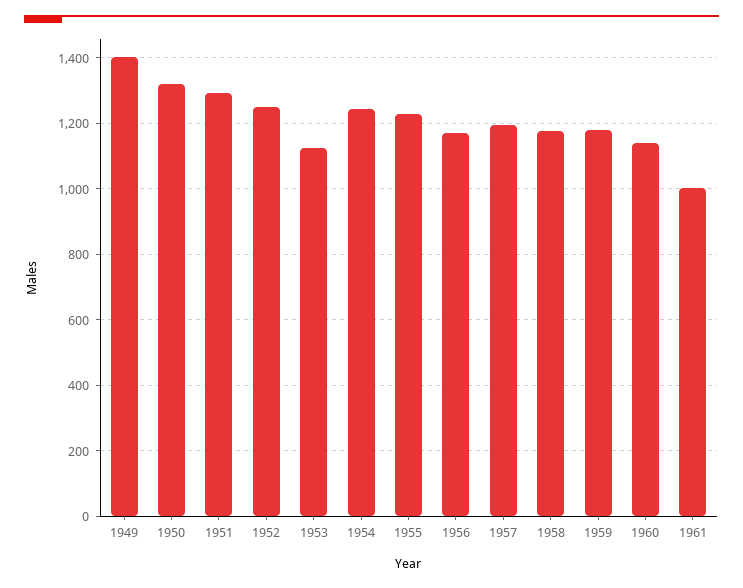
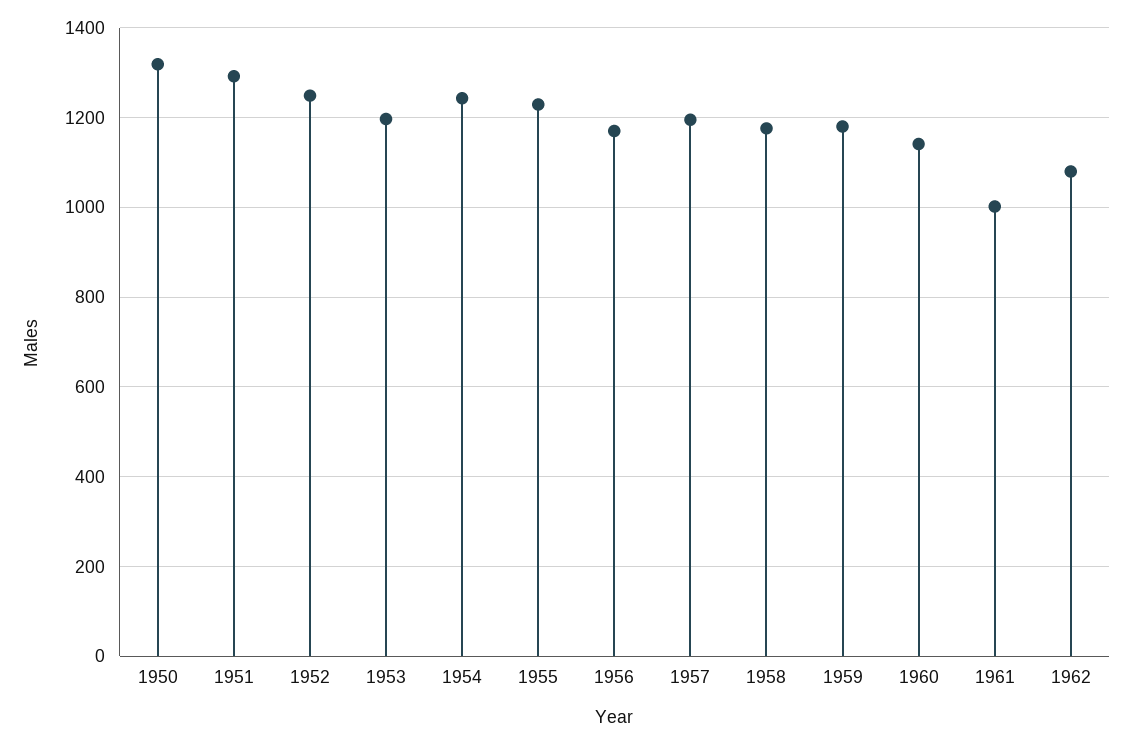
1949: 1400 -> none
1953: 1120 -> 1200
1962: none -> 1080

